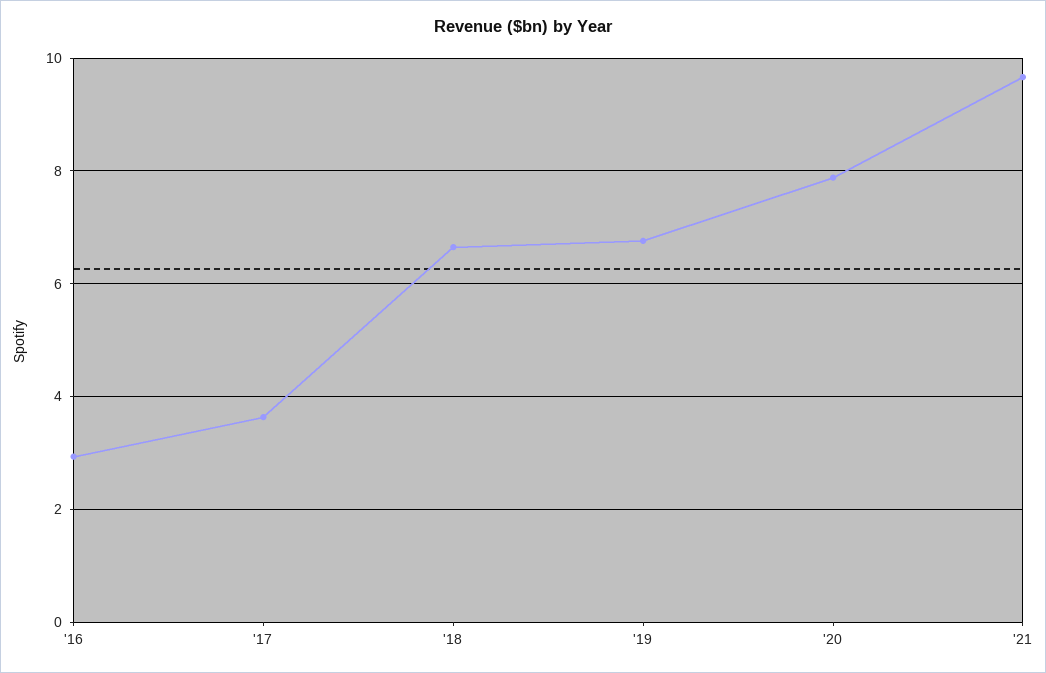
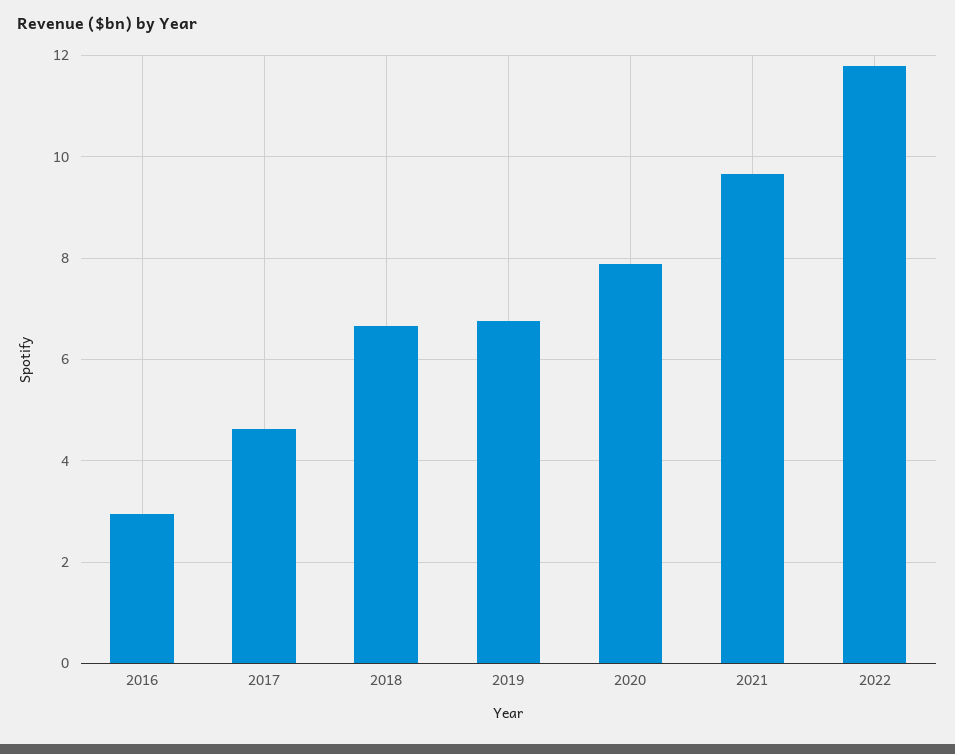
'17: 3.6 -> 4.6
2022: none -> 11.8

